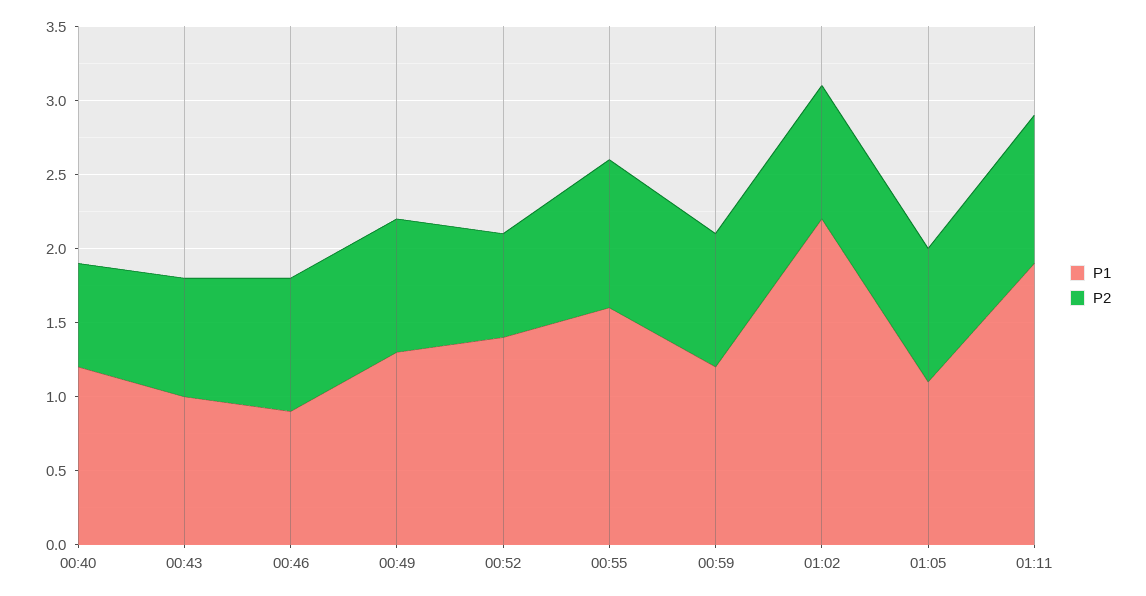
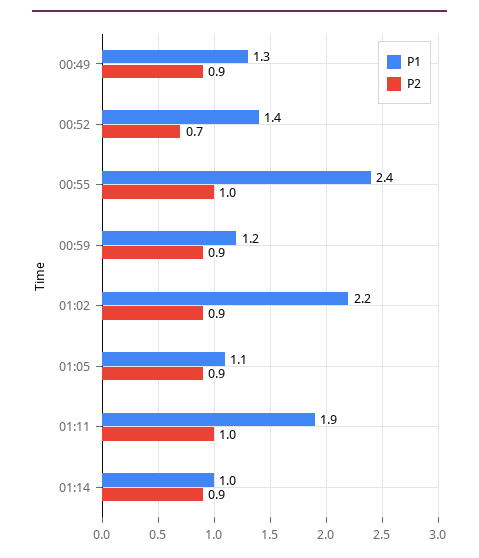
P1, 00:40: 1.2 -> none
P2, 00:40: 0.7 -> none
P1, 00:43: 1 -> none
P2, 00:43: 0.8 -> none
P1, 00:46: 0.9 -> none
P2, 00:46: 0.9 -> none
P1, 00:55: 1.6 -> 2.4
P1, 01:14: none -> 1
P2, 01:14: none -> 0.9

